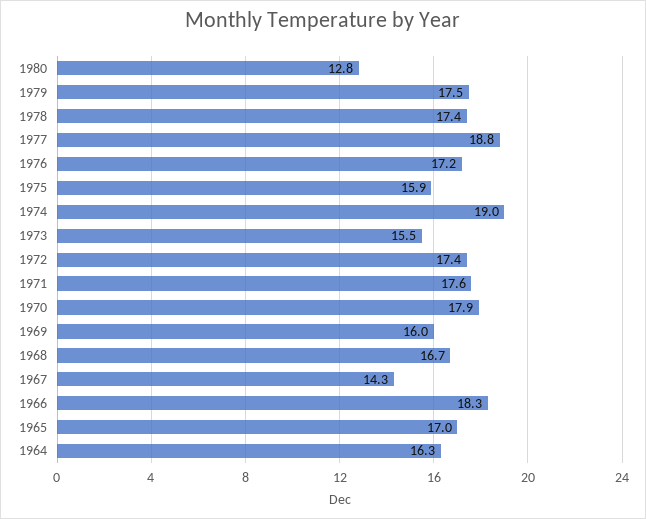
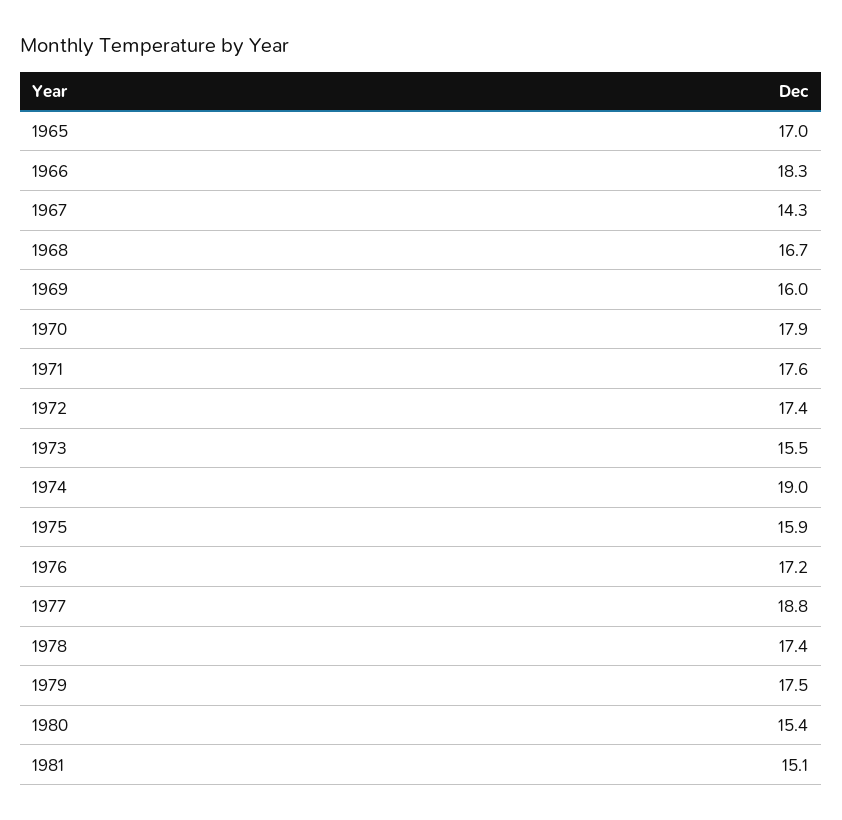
1980: 12.8 -> 15.4
1964: 16.3 -> none
1981: none -> 15.1

